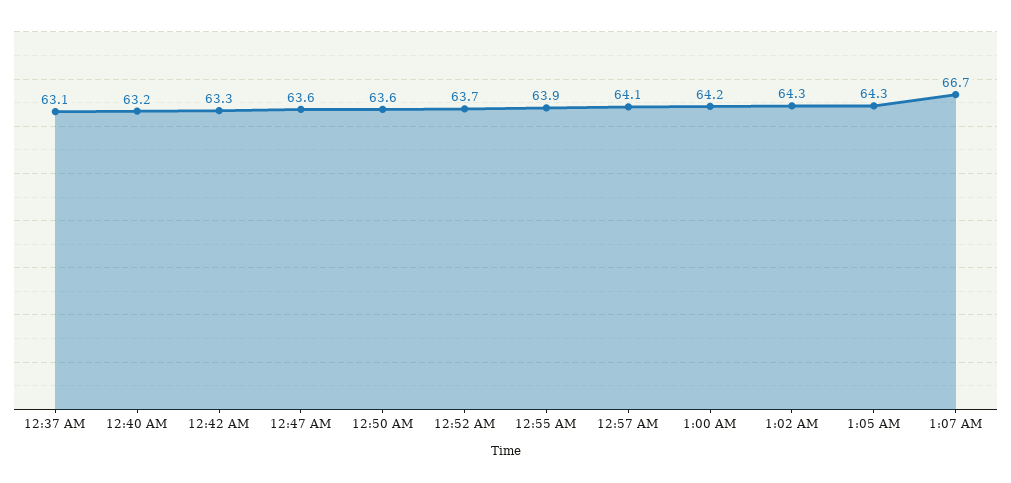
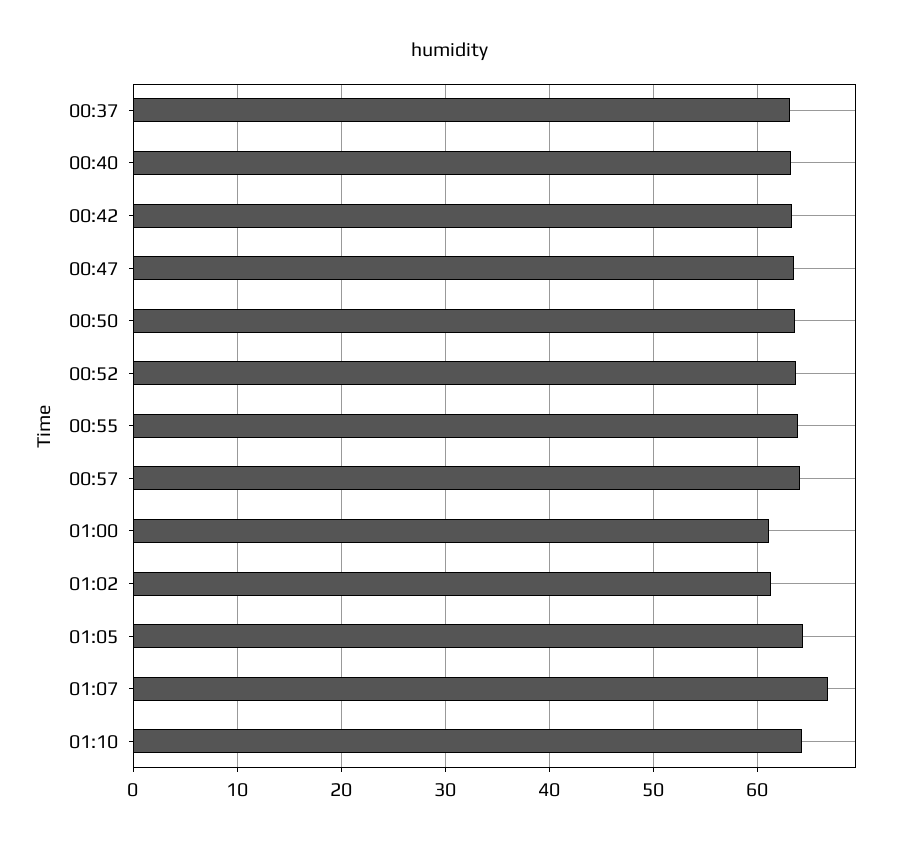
1:00 AM: 64.2 -> 61
1:02 AM: 64.3 -> 61
01:10: none -> 64

